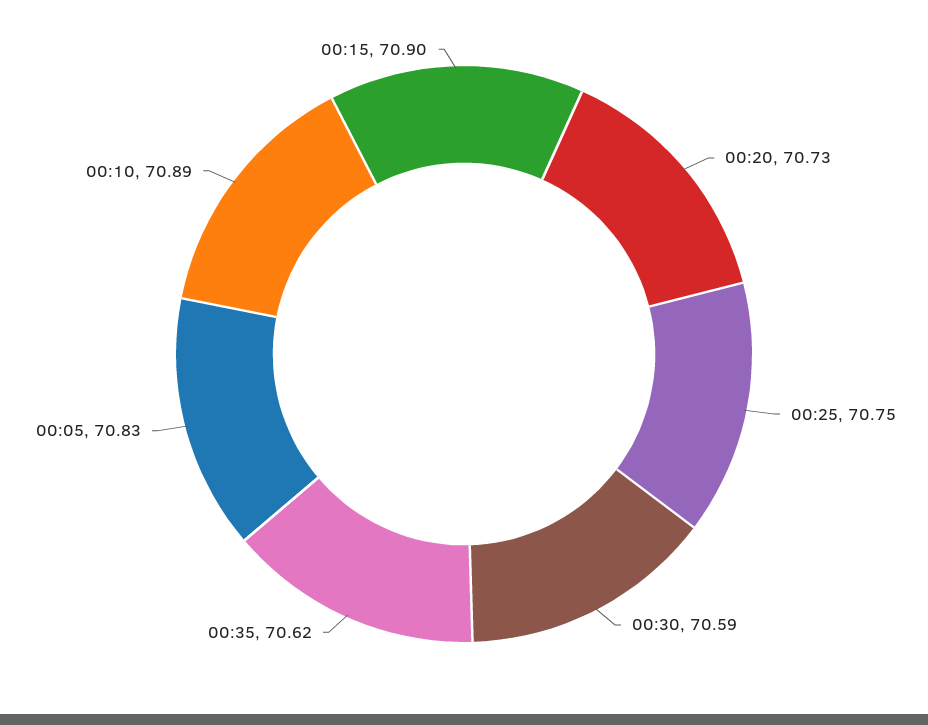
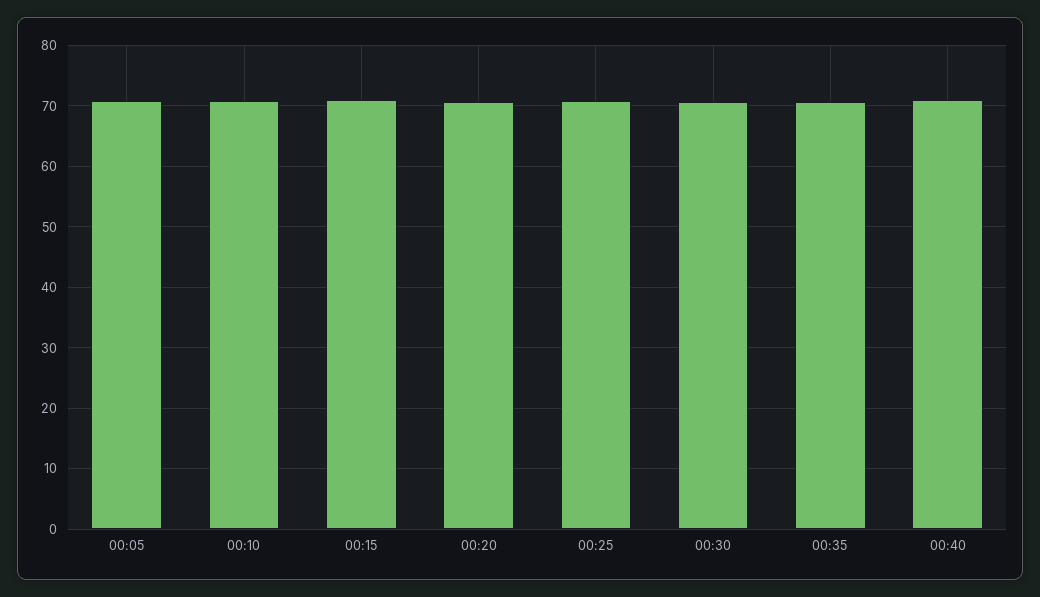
00:40: none -> 71

